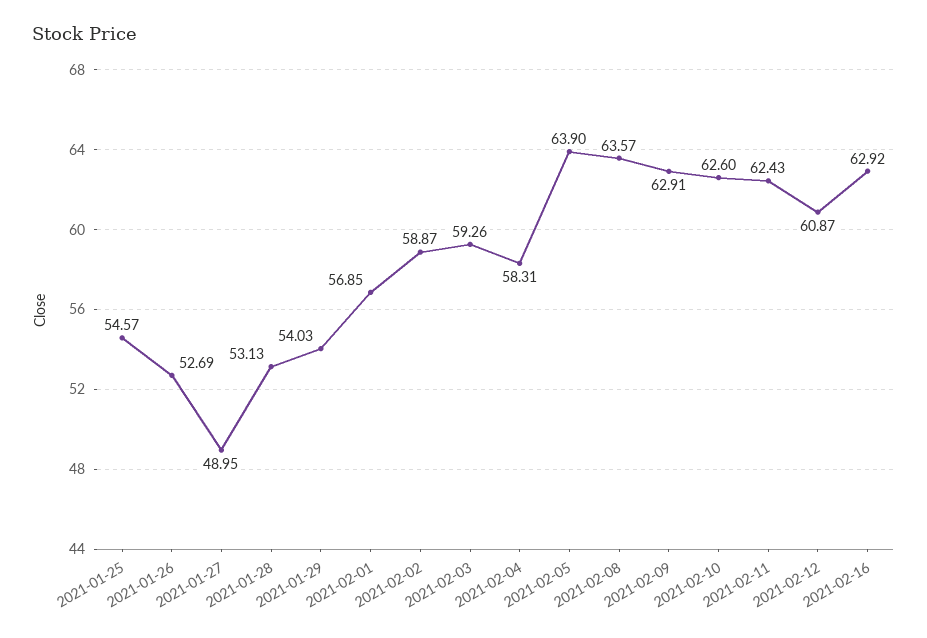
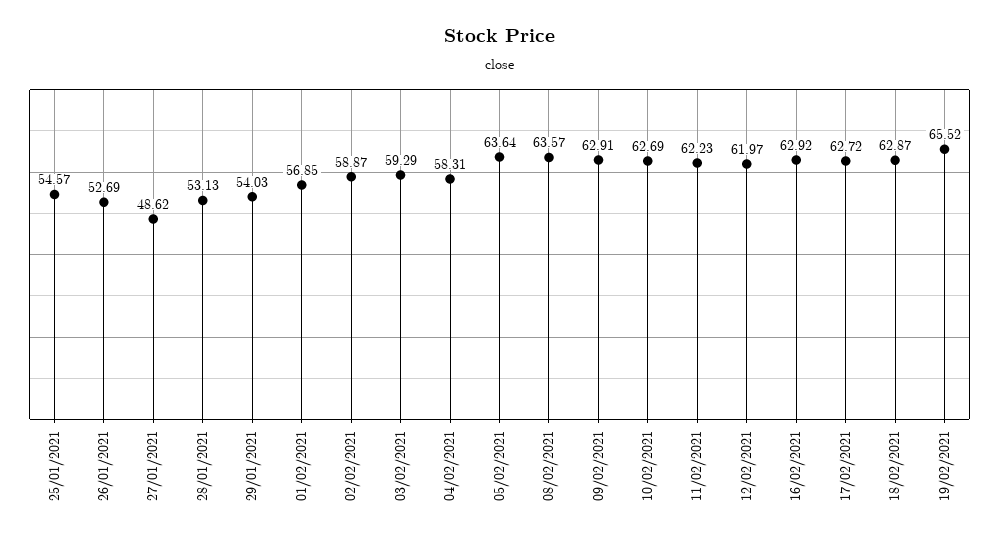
2021-01-27: 48.95 -> 48.62
2021-02-03: 59.26 -> 59.29
2021-02-05: 63.9 -> 63.64
2021-02-10: 62.6 -> 62.69
2021-02-11: 62.43 -> 62.23
2021-02-12: 60.87 -> 61.97
17/02/2021: none -> 62.72
18/02/2021: none -> 62.87
19/02/2021: none -> 65.52

